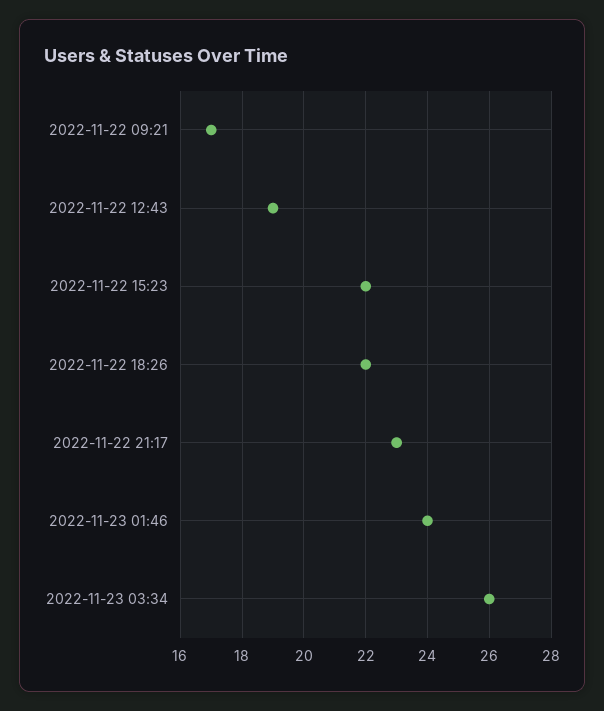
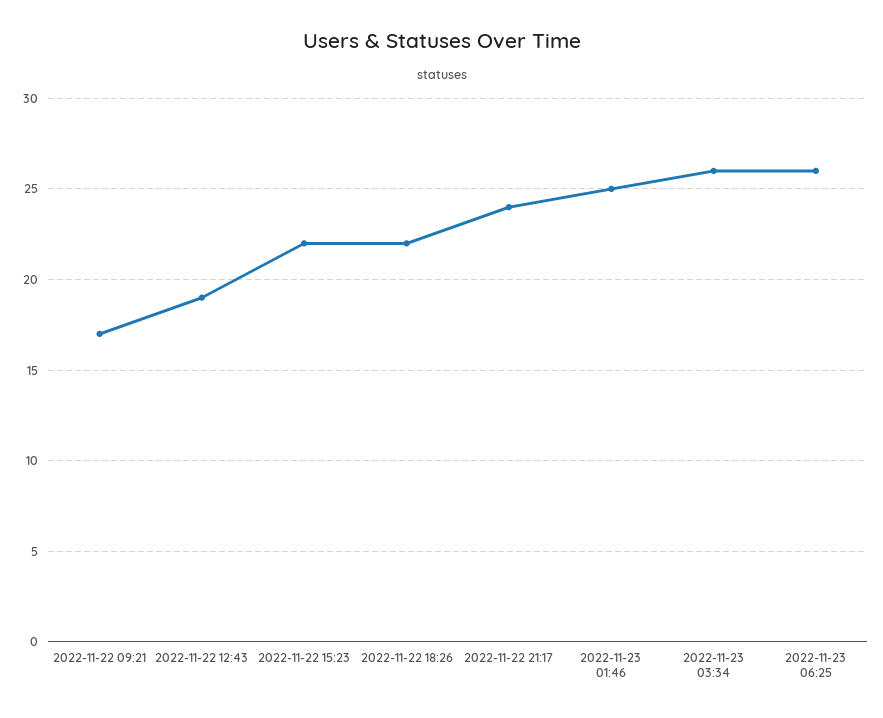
2022-11-22 21:17: 23 -> 24
2022-11-23 01:46: 24 -> 25
2022-11-23 06:25: none -> 26

